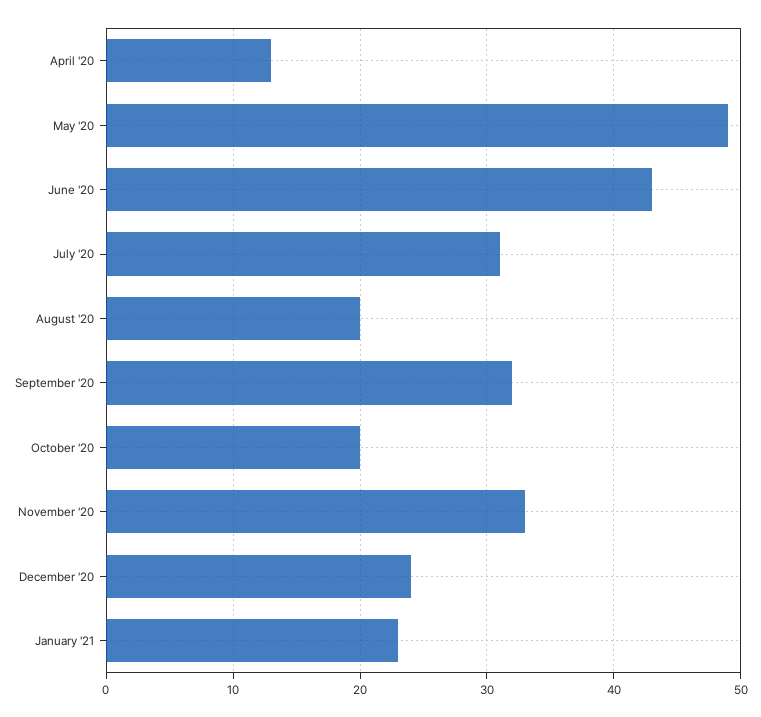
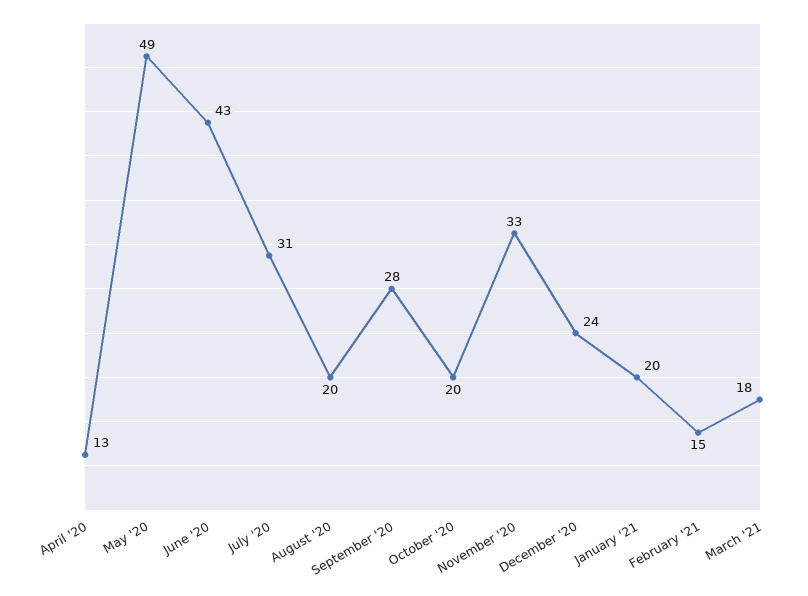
September '20: 32 -> 28
January '21: 23 -> 20
February '21: none -> 15
March '21: none -> 18

